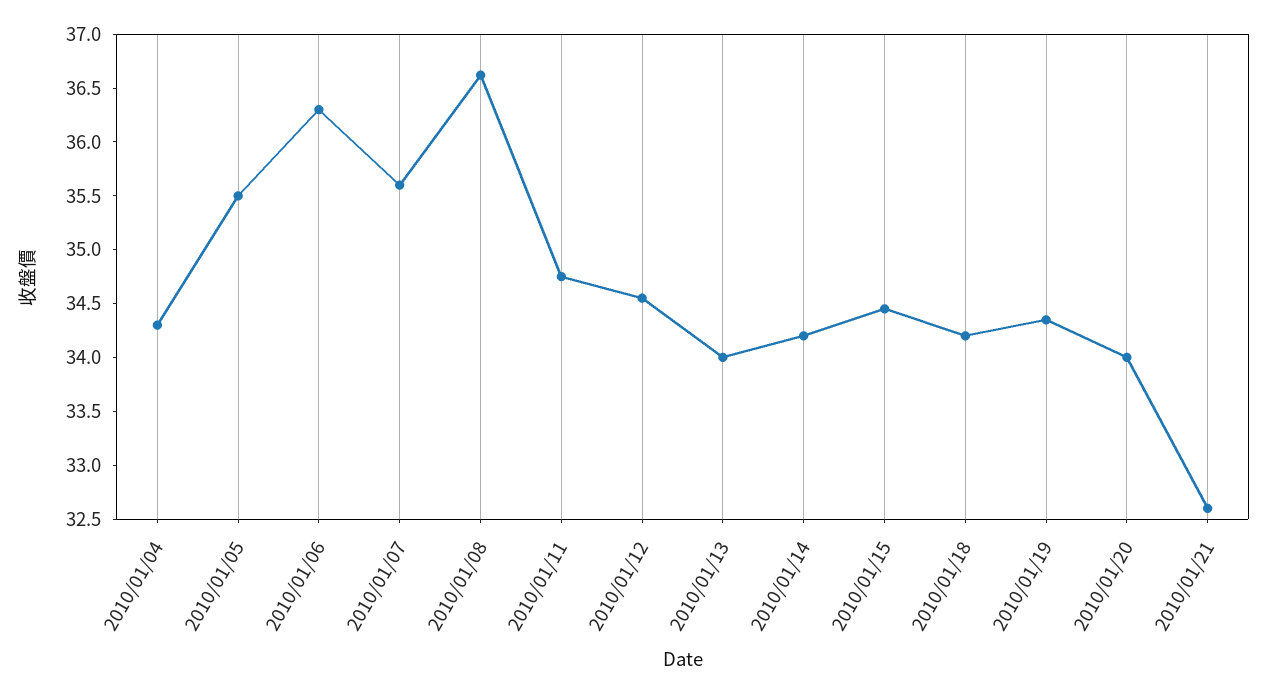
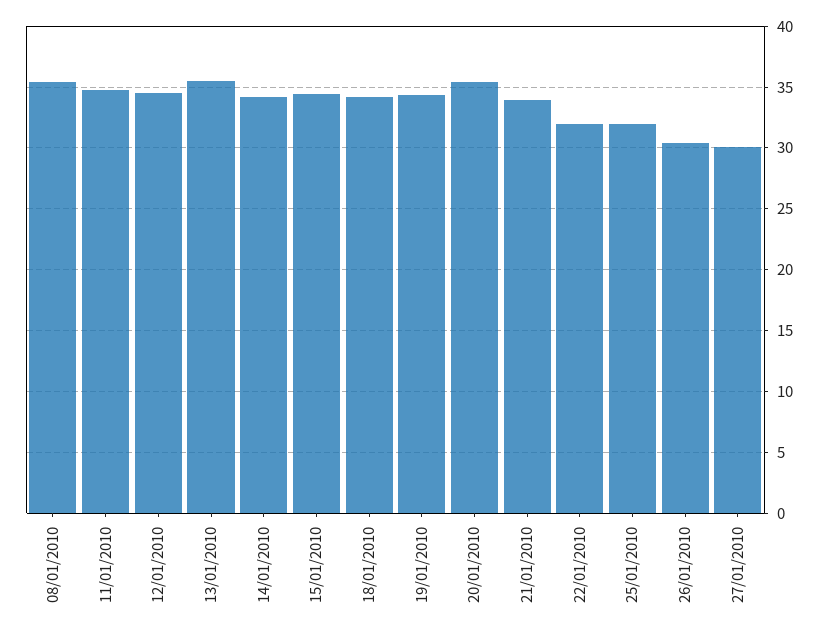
2010/01/04: 34.3 -> none
2010/01/05: 35.5 -> none
2010/01/06: 36.3 -> none
2010/01/07: 35.6 -> none
2010/01/08: 36.6 -> 35.5
2010/01/13: 34 -> 35.5
2010/01/20: 34 -> 35.5
2010/01/21: 32.6 -> 34
22/01/2010: none -> 32
25/01/2010: none -> 32
26/01/2010: none -> 30.5
27/01/2010: none -> 30

